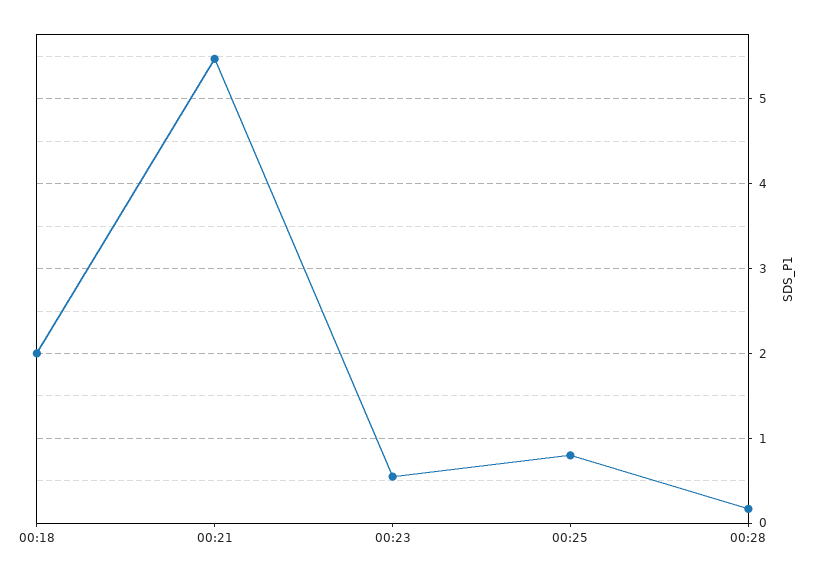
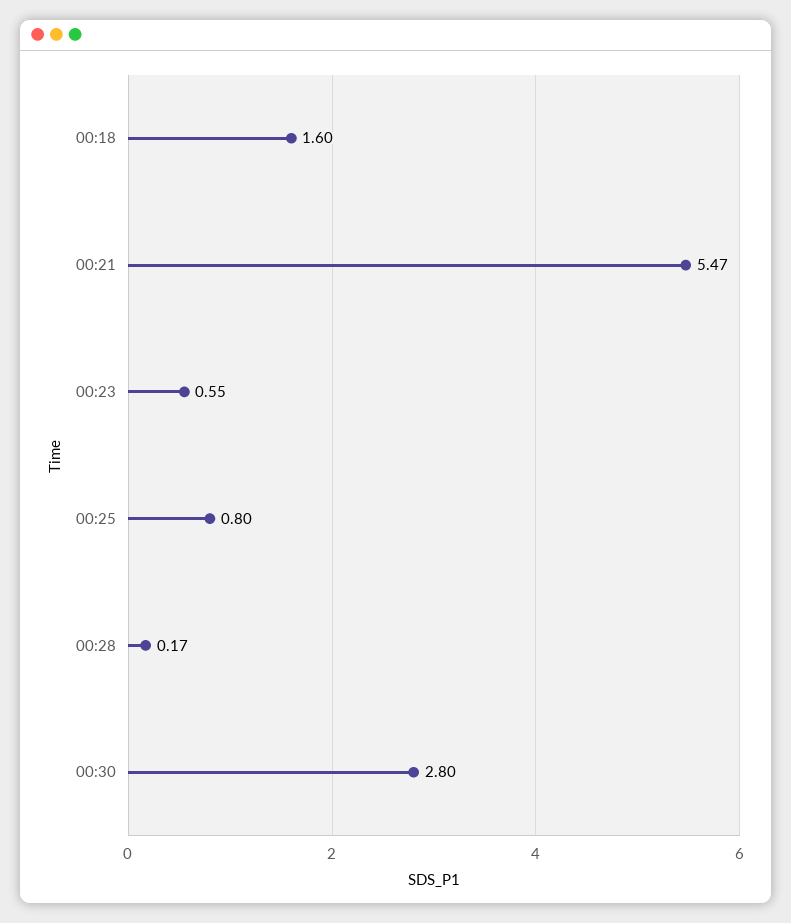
00:18: 2 -> 1.6
00:30: none -> 2.8

